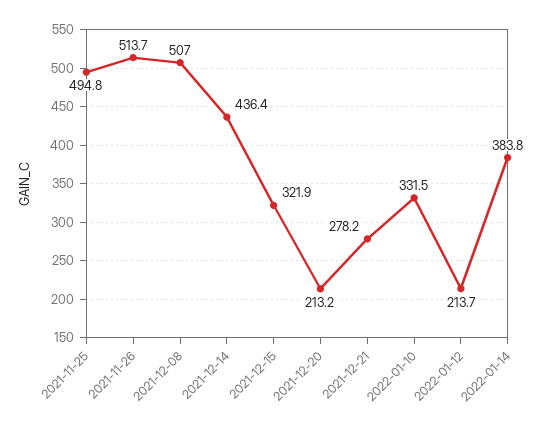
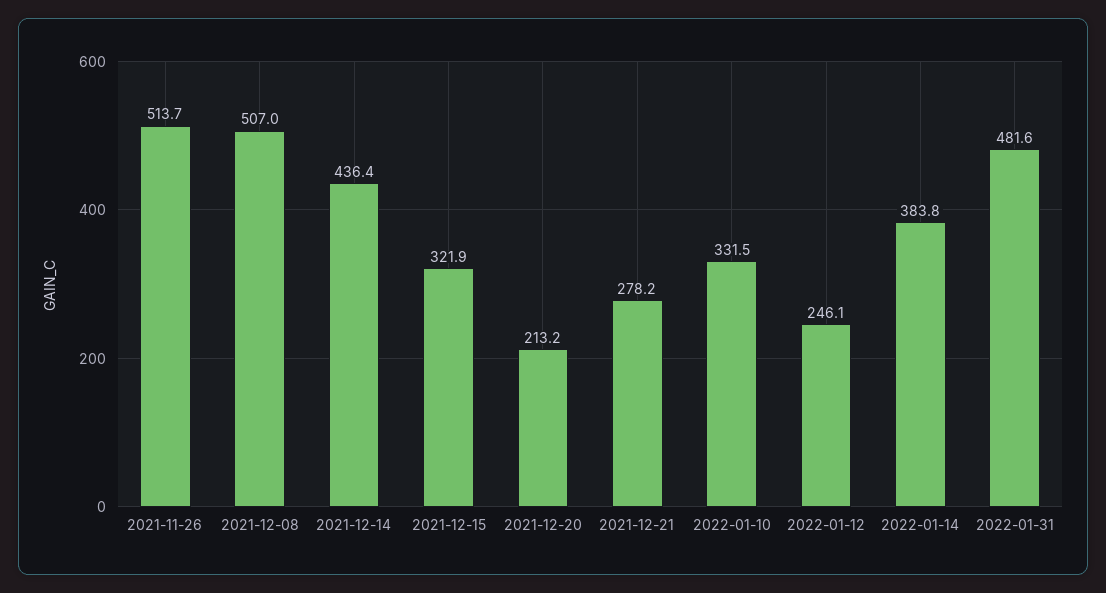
2021-11-25: 494.8 -> none
2022-01-12: 213.7 -> 246.1
2022-01-31: none -> 481.6

